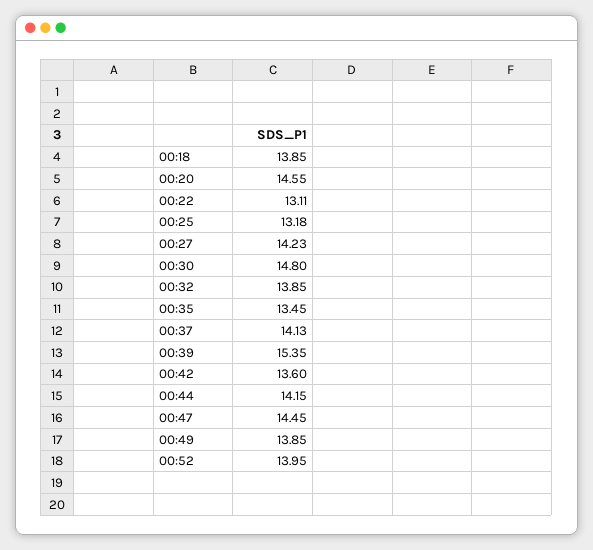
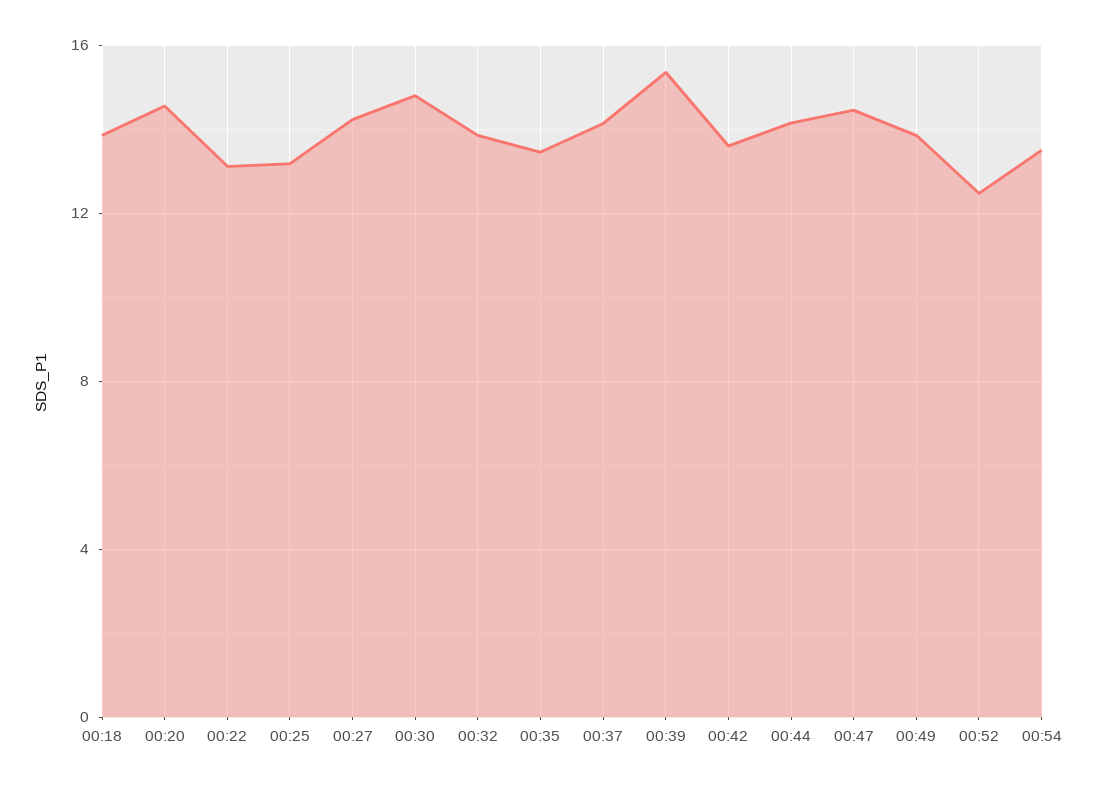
00:52: 13.95 -> 12.5
00:54: none -> 13.5

